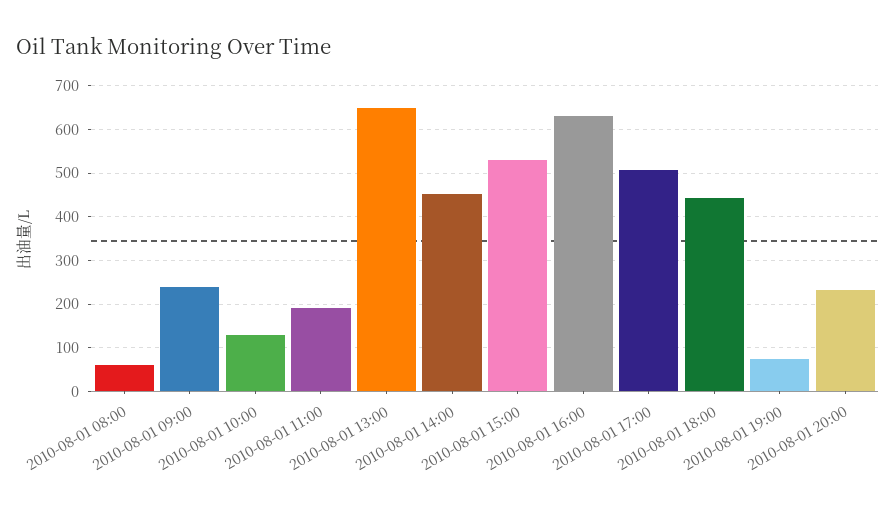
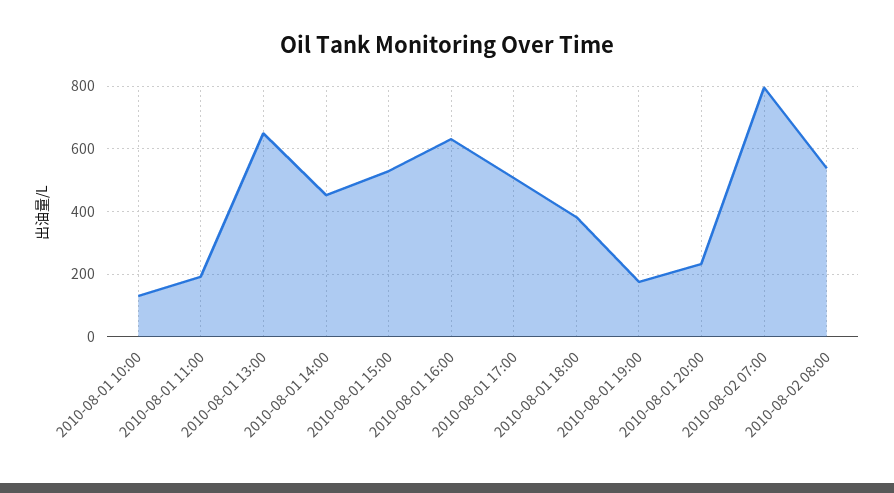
2010-08-01 08:00: 60 -> none
2010-08-01 09:00: 240 -> none
2010-08-01 18:00: 440 -> 380
2010-08-01 19:00: 80 -> 180
2010-08-02 07:00: none -> 800
2010-08-02 08:00: none -> 540

